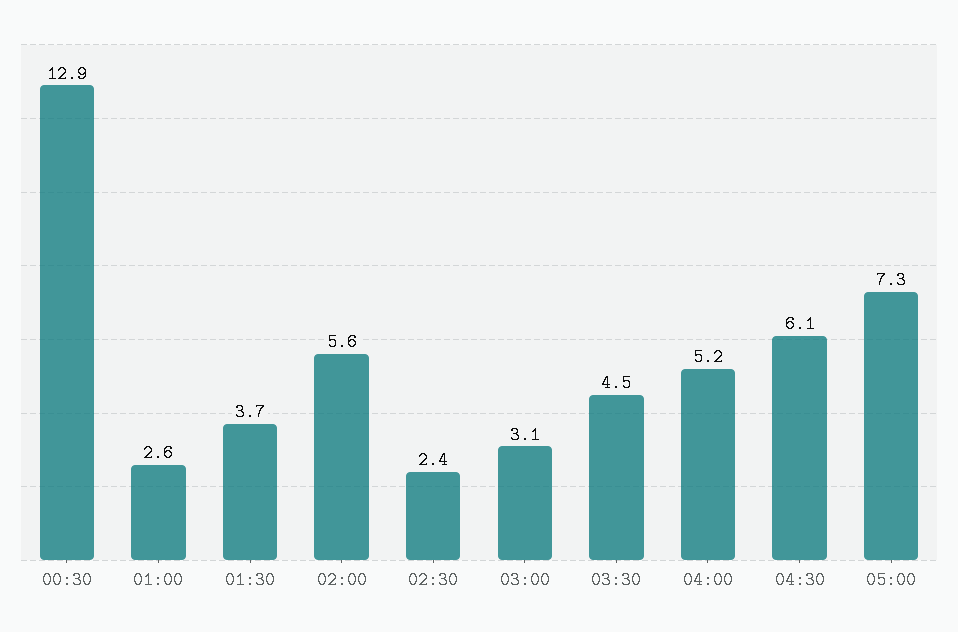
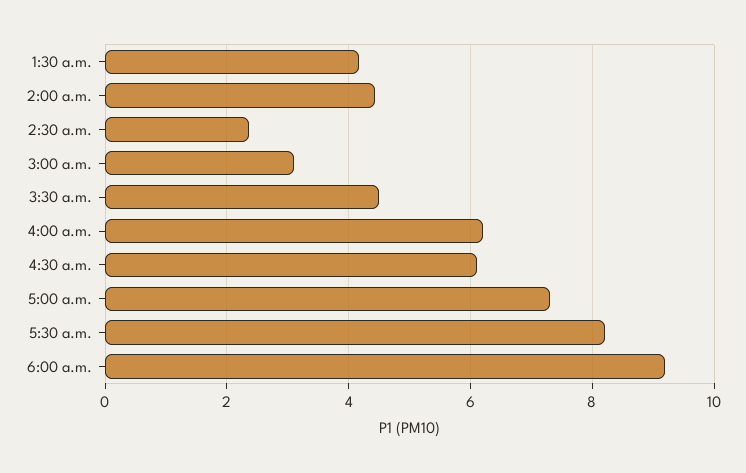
00:30: 12.9 -> none
01:00: 2.6 -> none
01:30: 3.7 -> 4.2
02:00: 5.6 -> 4.4
04:00: 5.2 -> 6.2
5:30 a.m.: none -> 8.2
6:00 a.m.: none -> 9.2

